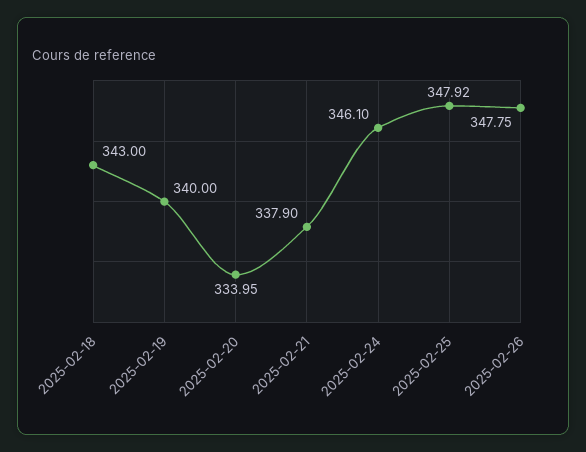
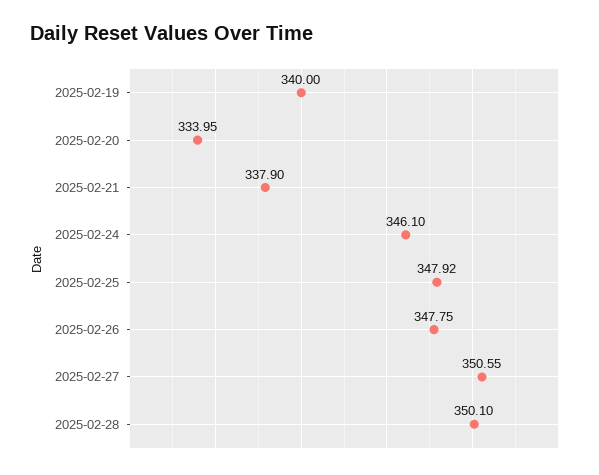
2025-02-18: 343 -> none
2025-02-27: none -> 350.55
2025-02-28: none -> 350.1

